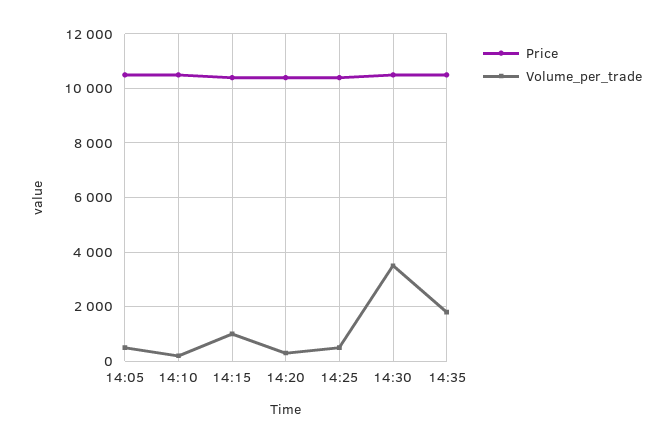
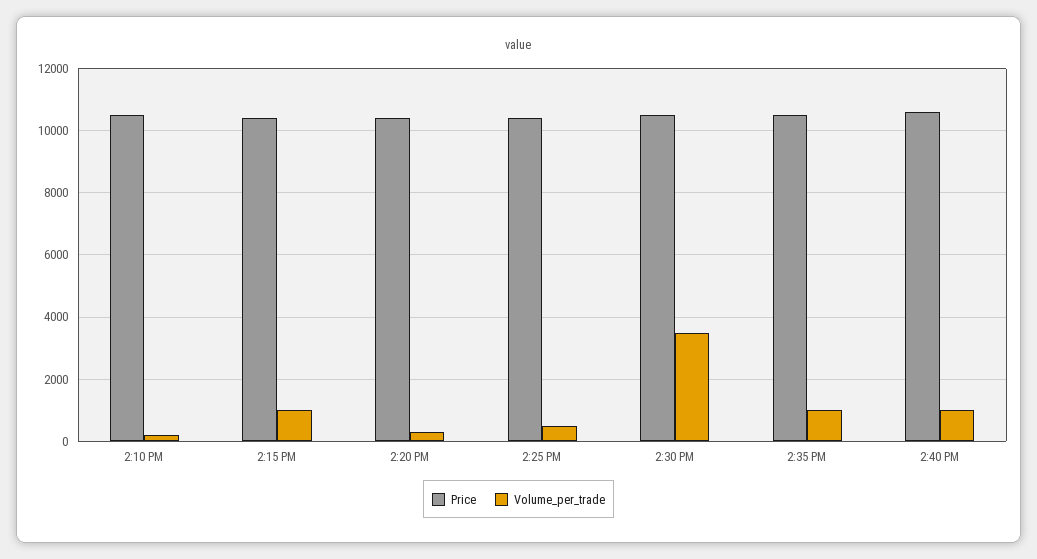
Price, 14:05: 10500 -> none
Volume_per_trade, 14:05: 500 -> none
Volume_per_trade, 14:35: 1750 -> 1000
Price, 2:40 PM: none -> 10600
Volume_per_trade, 2:40 PM: none -> 1000

